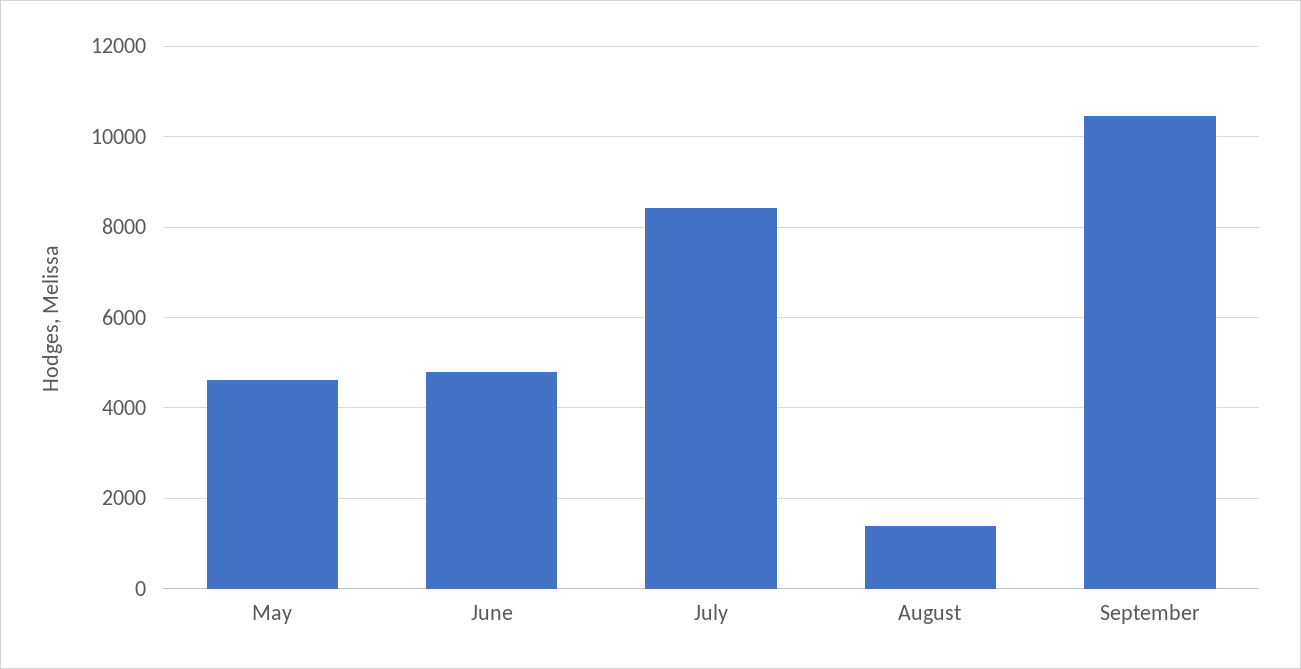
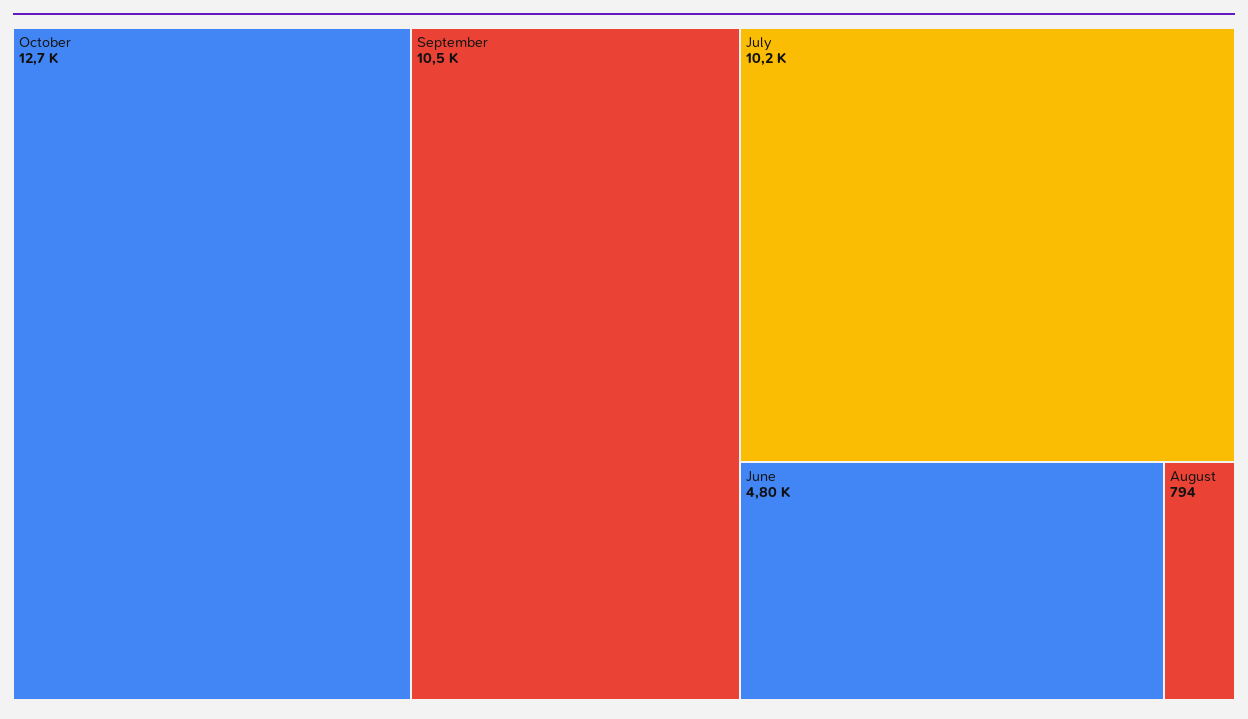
May: 4600 -> none
July: 8400 -> 10200
August: 1400 -> 794
October: none -> 12700

